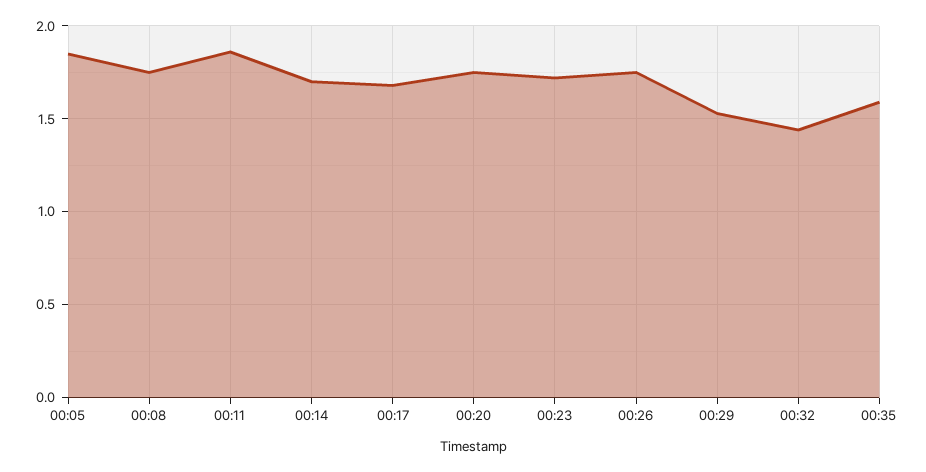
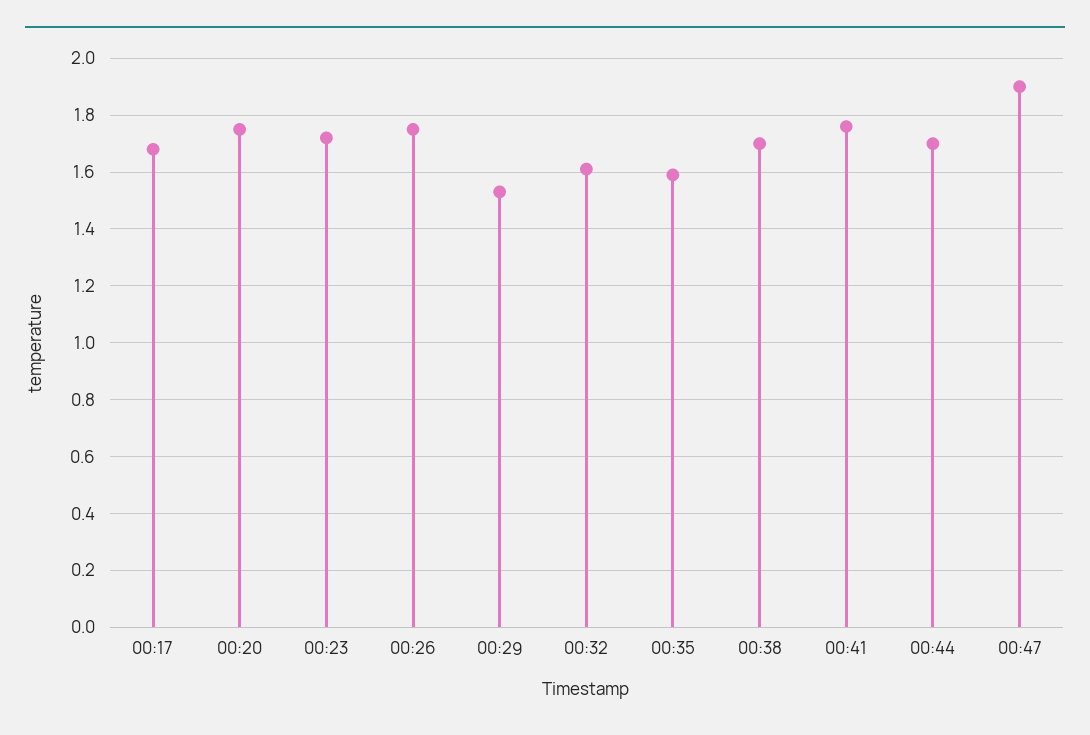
00:05: 1.85 -> none
00:08: 1.75 -> none
00:11: 1.85 -> none
00:14: 1.7 -> none
00:32: 1.45 -> 1.6
00:38: none -> 1.7
00:41: none -> 1.75
00:44: none -> 1.7
00:47: none -> 1.9

